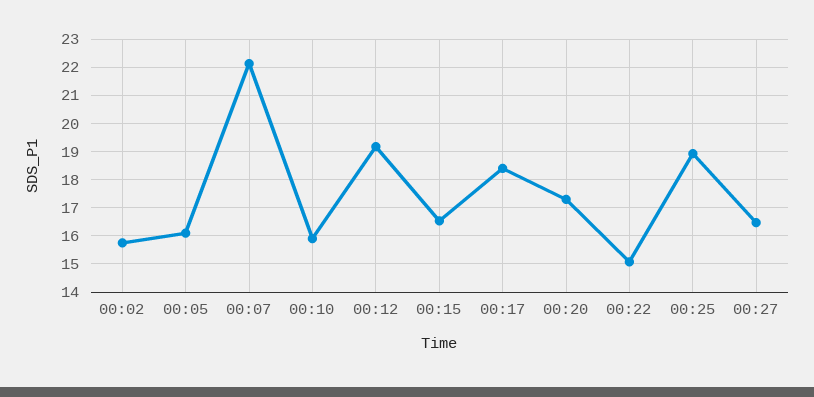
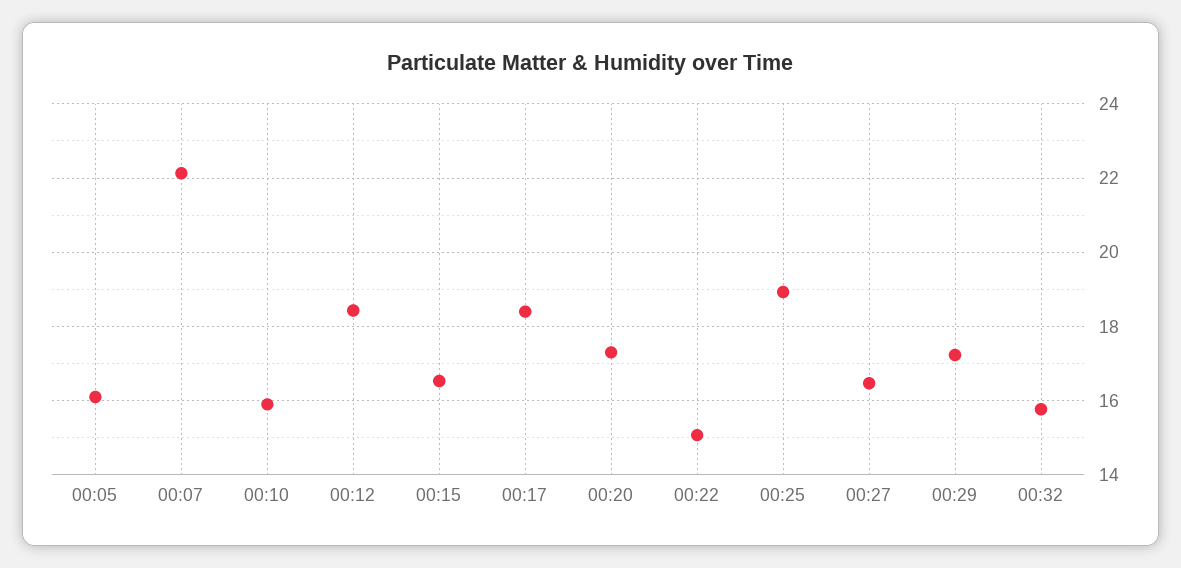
00:02: 15.75 -> none
00:12: 19.25 -> 18.4
00:29: none -> 17.2
00:32: none -> 15.8

